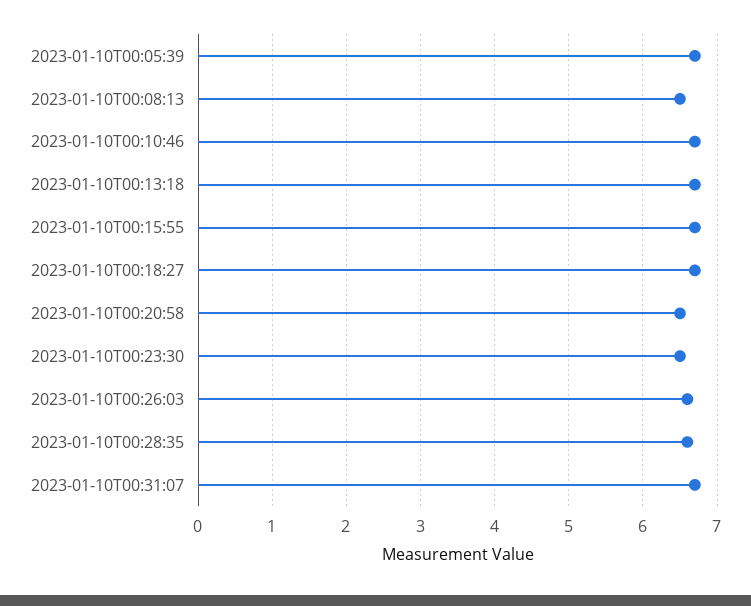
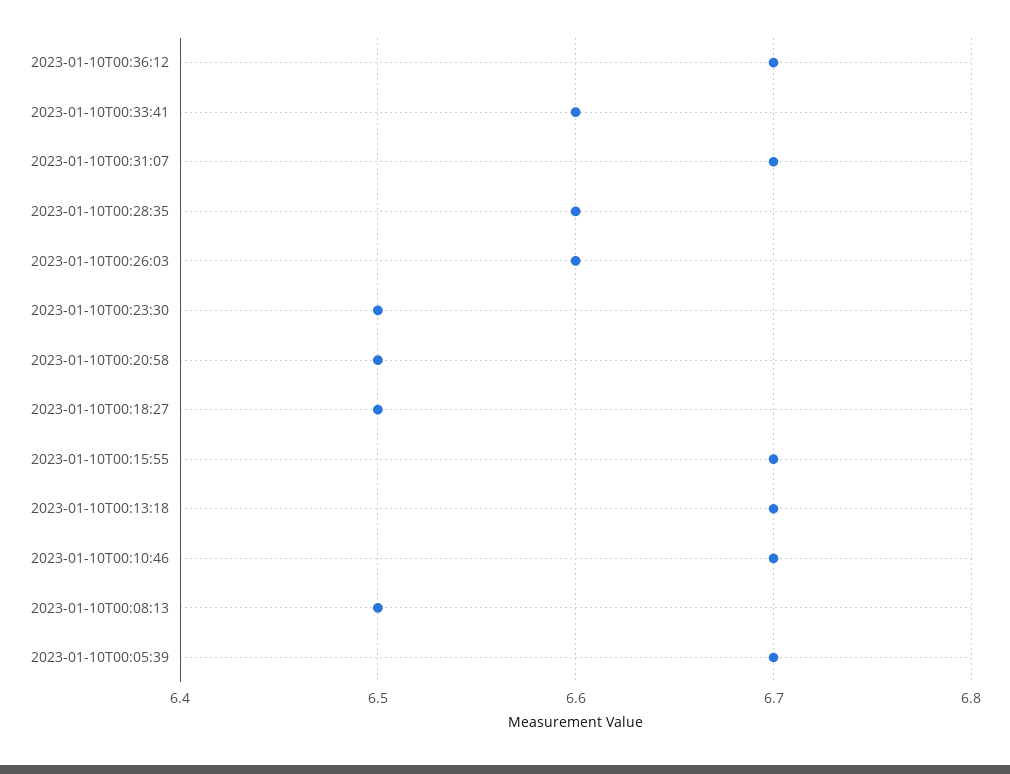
2023-01-10T00:18:27: 6.7 -> 6.5
2023-01-10T00:36:12: none -> 6.7
2023-01-10T00:33:41: none -> 6.6

